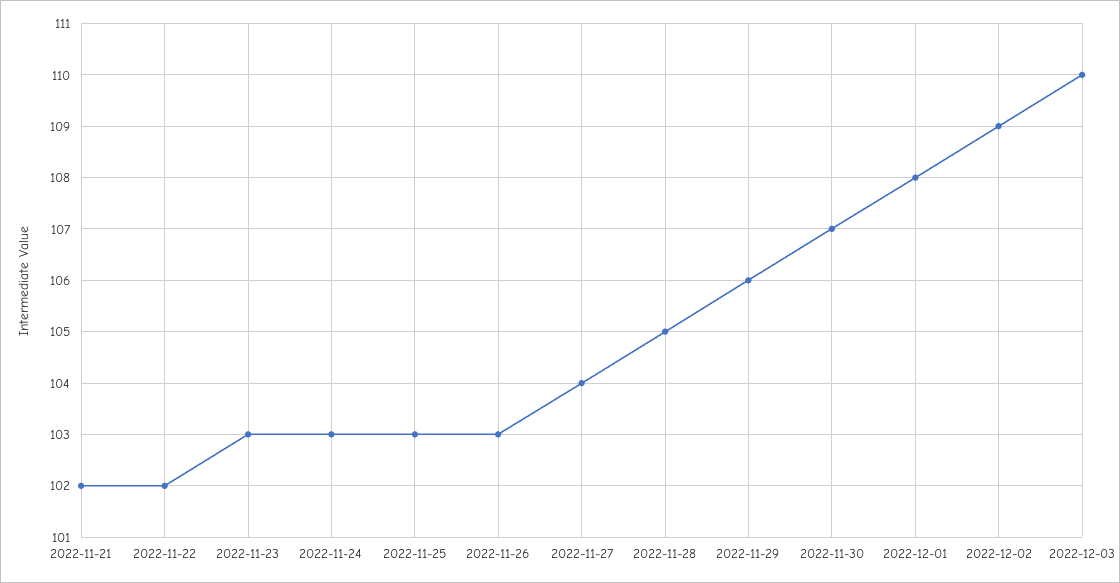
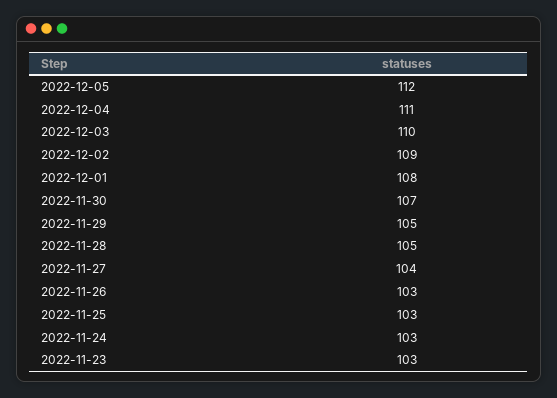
2022-11-21: 102 -> none
2022-11-22: 102 -> none
2022-11-29: 106 -> 105
2022-12-05: none -> 112
2022-12-04: none -> 111

